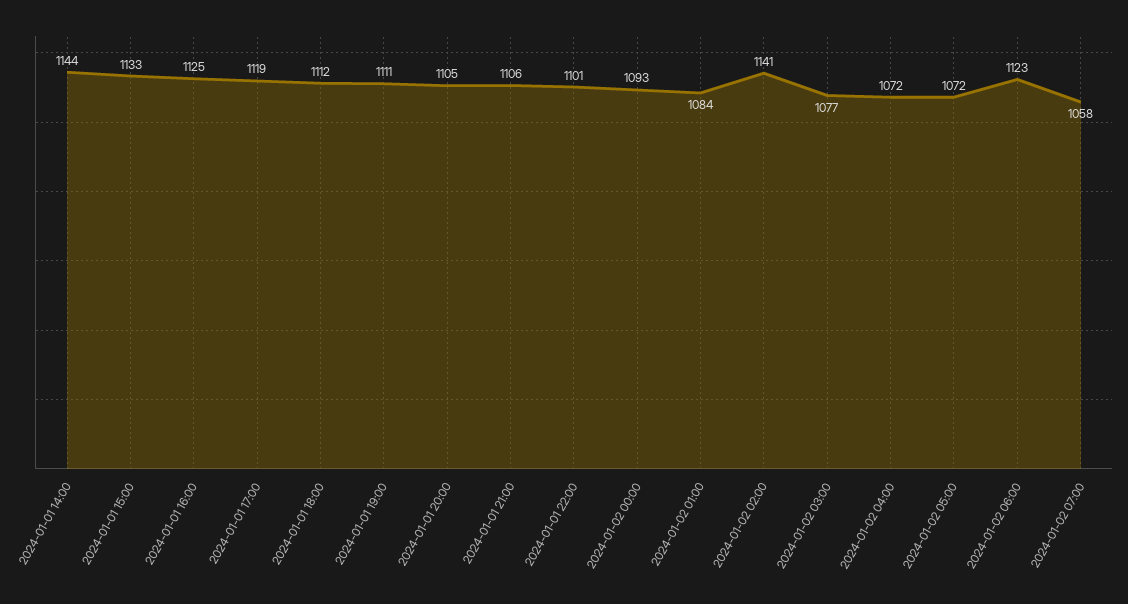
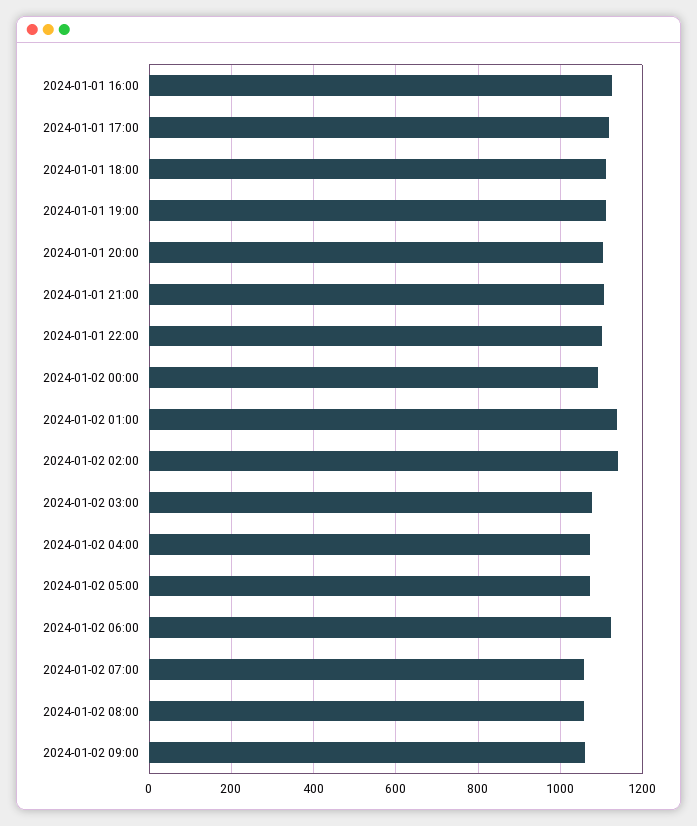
2024-01-01 14:00: 1144 -> none
2024-01-01 15:00: 1133 -> none
2024-01-02 01:00: 1084 -> 1140
2024-01-02 08:00: none -> 1060
2024-01-02 09:00: none -> 1060

